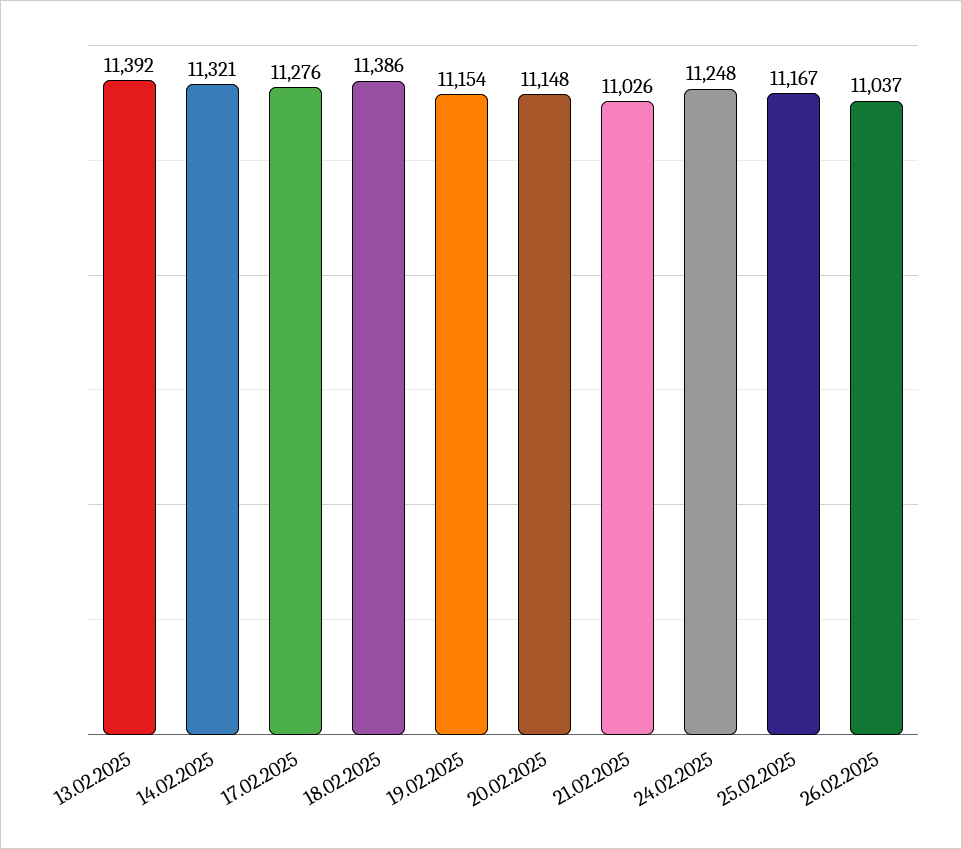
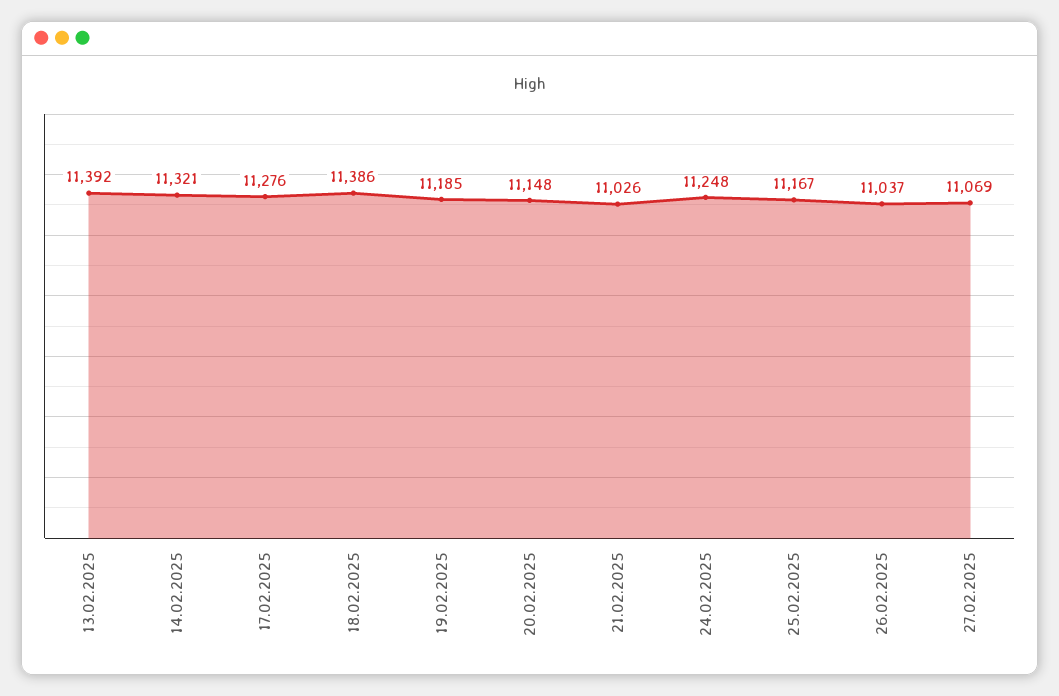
19.02.2025: 11154 -> 11185
27.02.2025: none -> 11069

